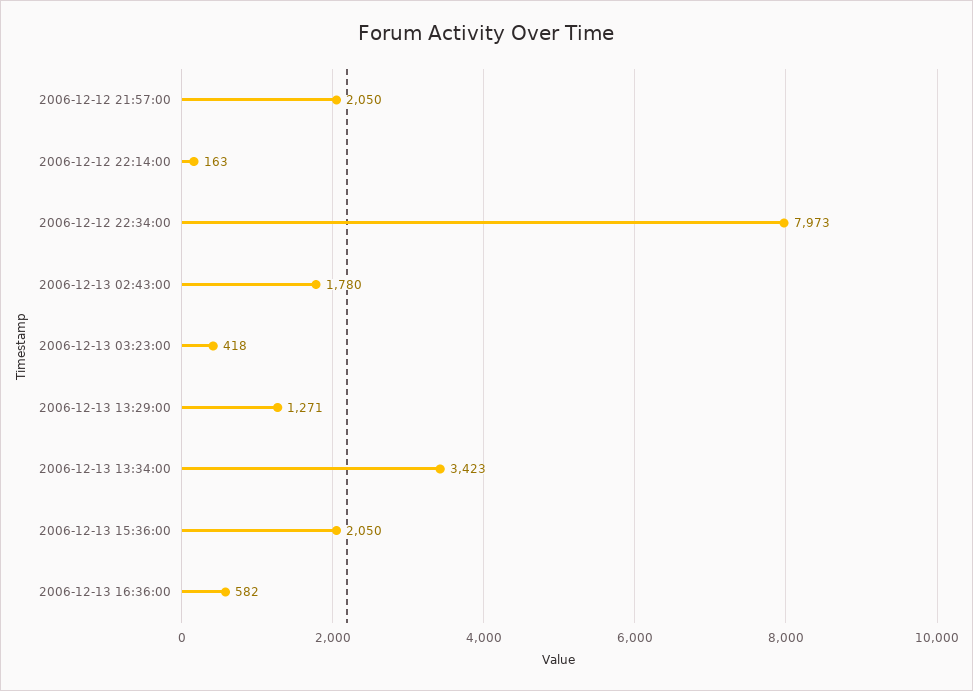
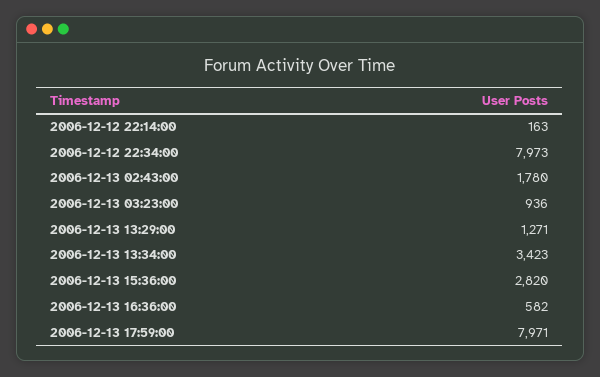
2006-12-12 21:57:00: 2050 -> none
2006-12-13 03:23:00: 418 -> 936
2006-12-13 15:36:00: 2050 -> 2820
2006-12-13 17:59:00: none -> 7971

